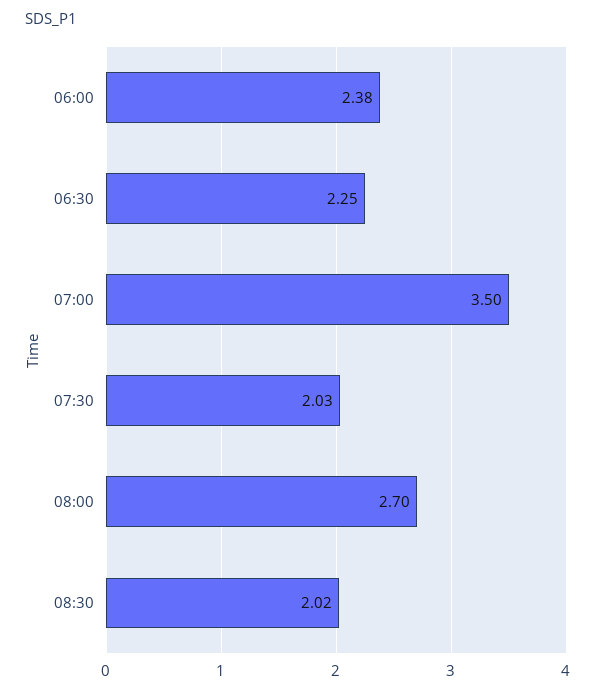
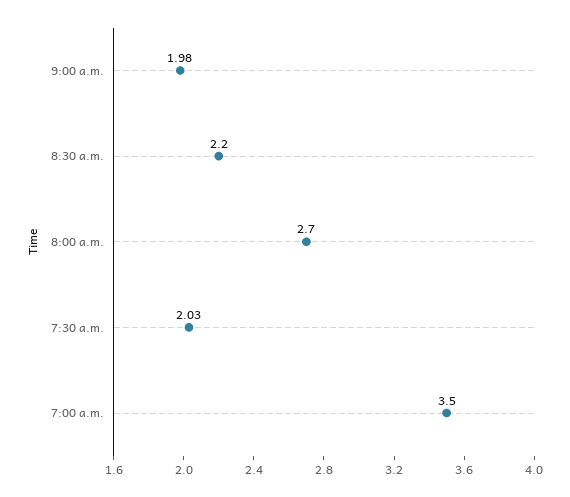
06:00: 2.38 -> none
06:30: 2.25 -> none
08:30: 2.02 -> 2.2
9:00 a.m.: none -> 1.98

